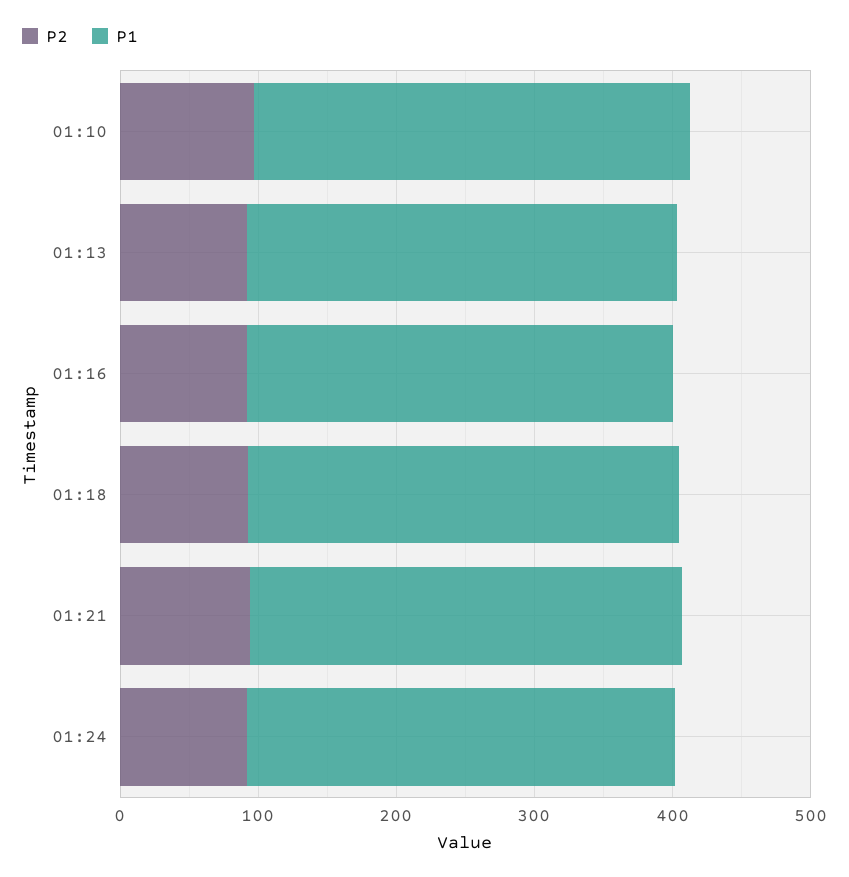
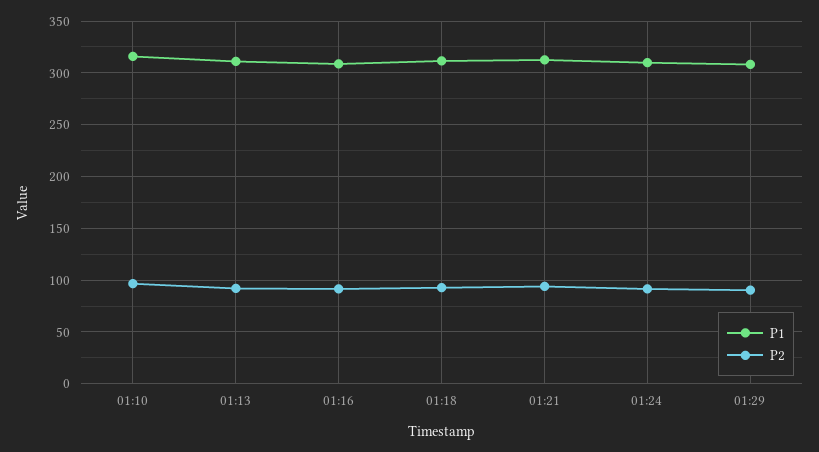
P1, 01:29: none -> 310
P2, 01:29: none -> 90

